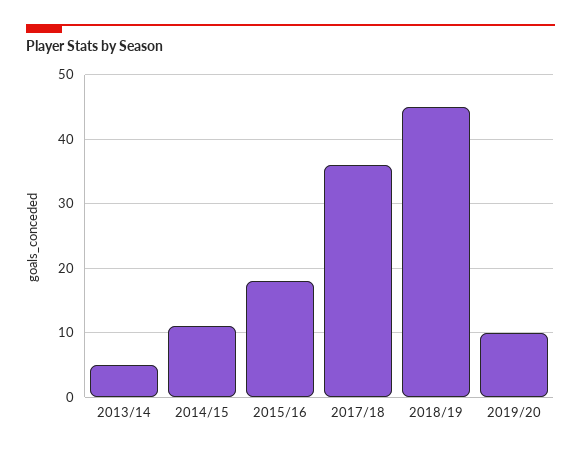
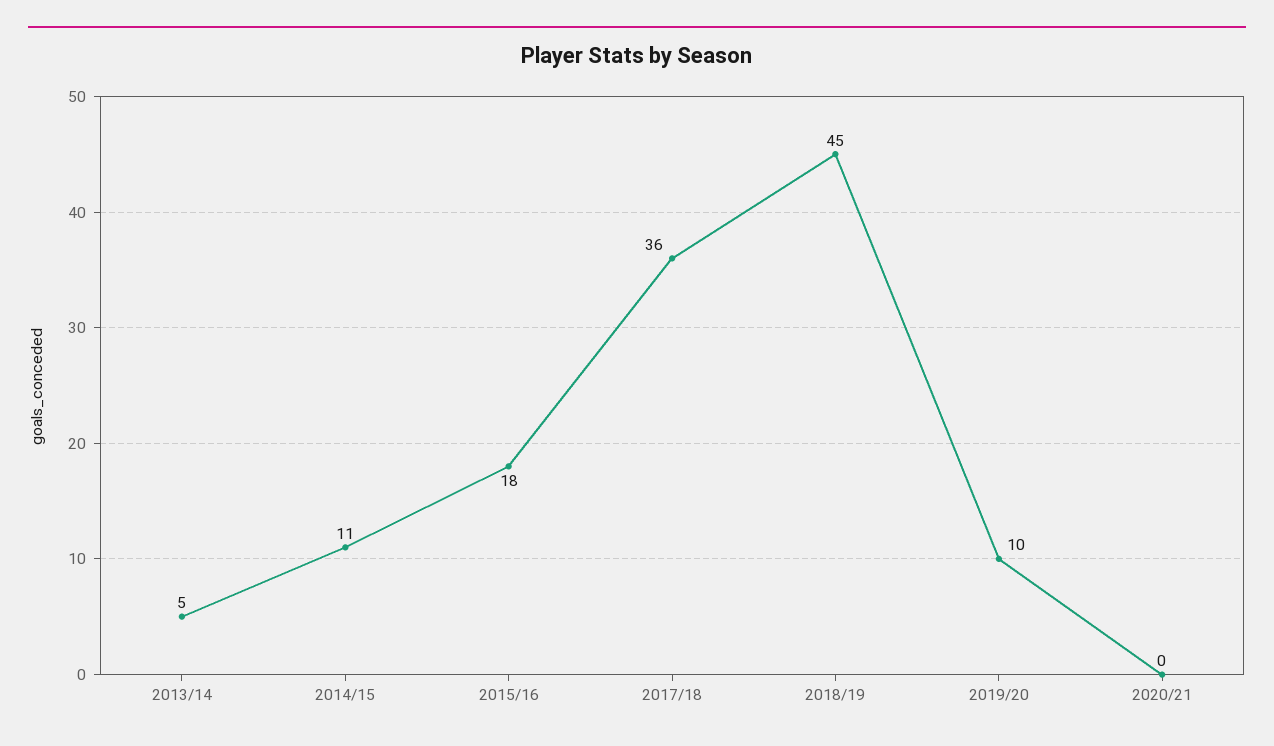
2020/21: none -> 0

